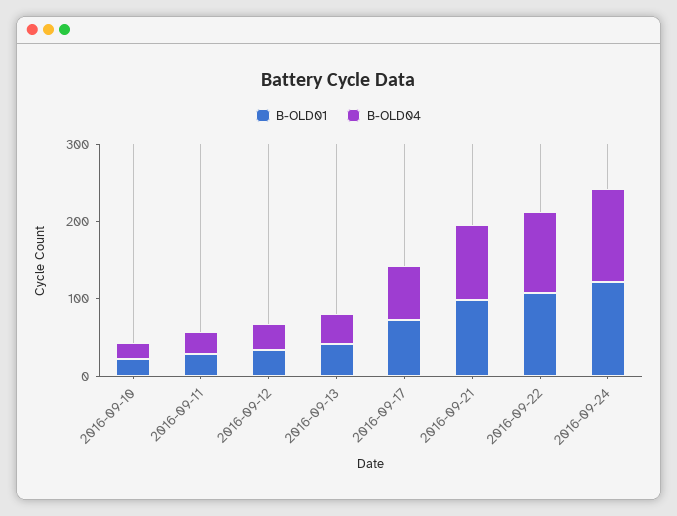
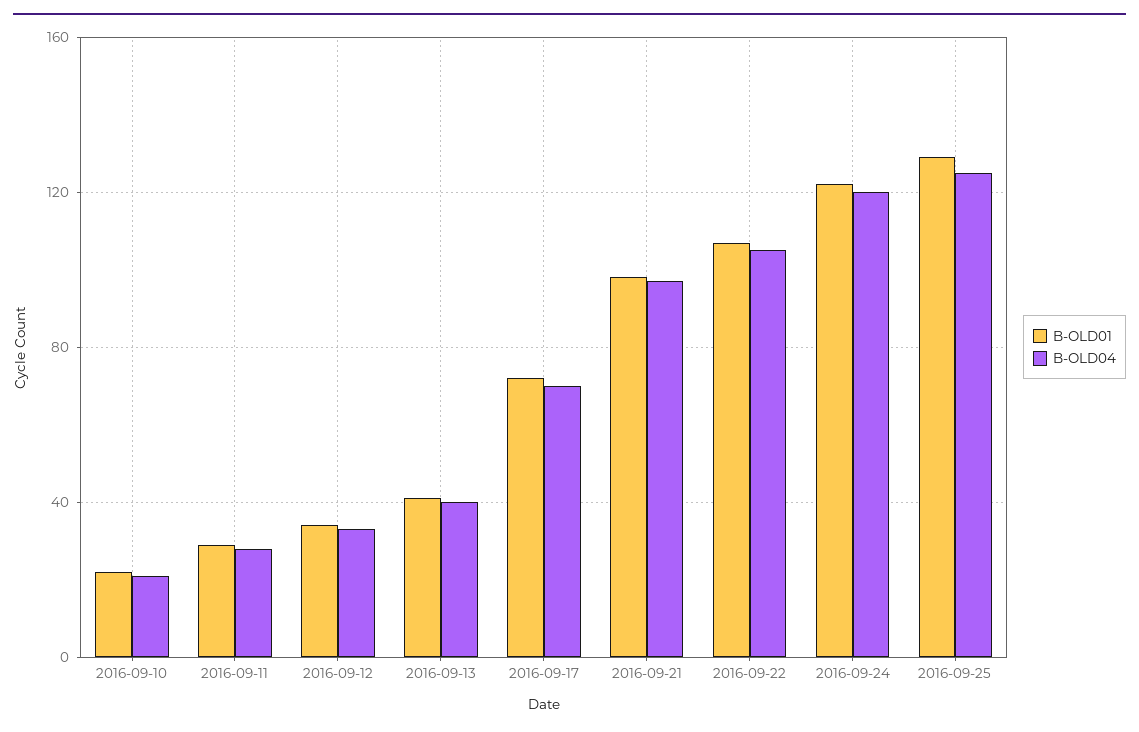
B-OLD01, 2016-09-25: none -> 130
B-OLD04, 2016-09-25: none -> 125

